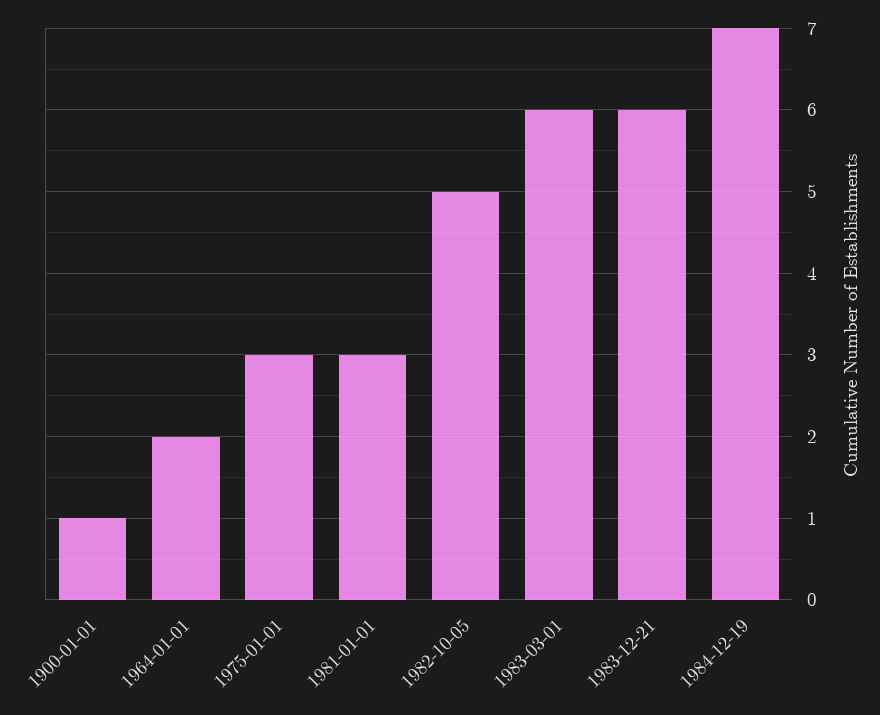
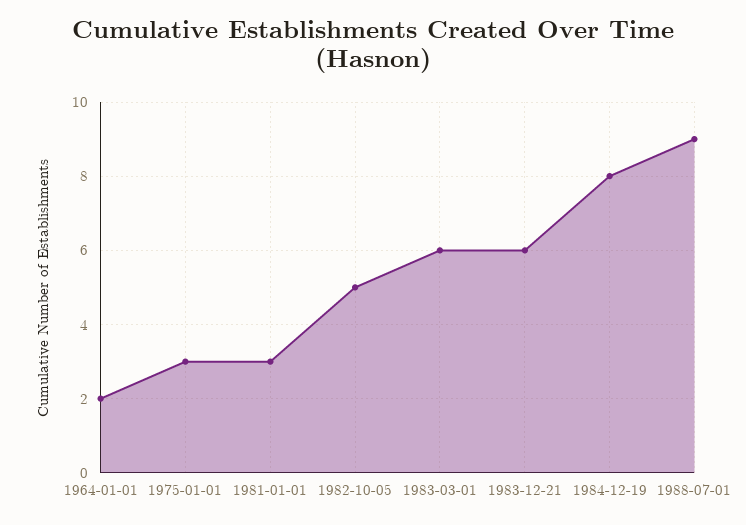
1900-01-01: 1 -> none
1984-12-19: 7 -> 8
1988-07-01: none -> 9

